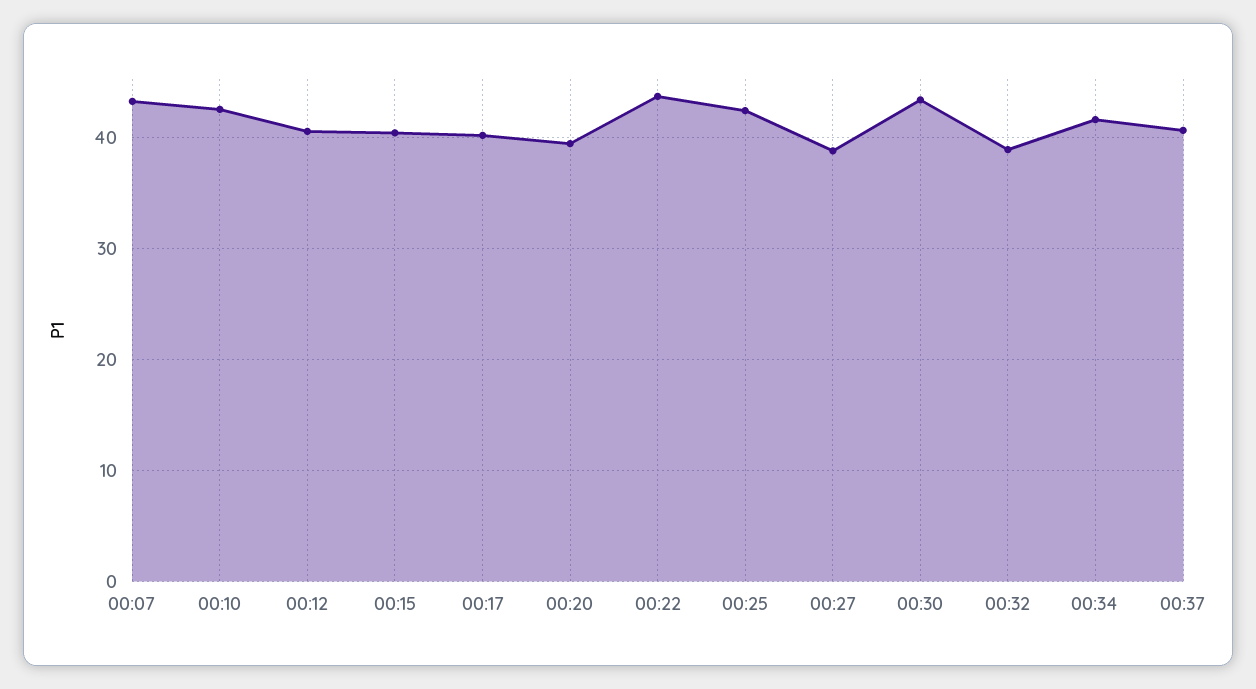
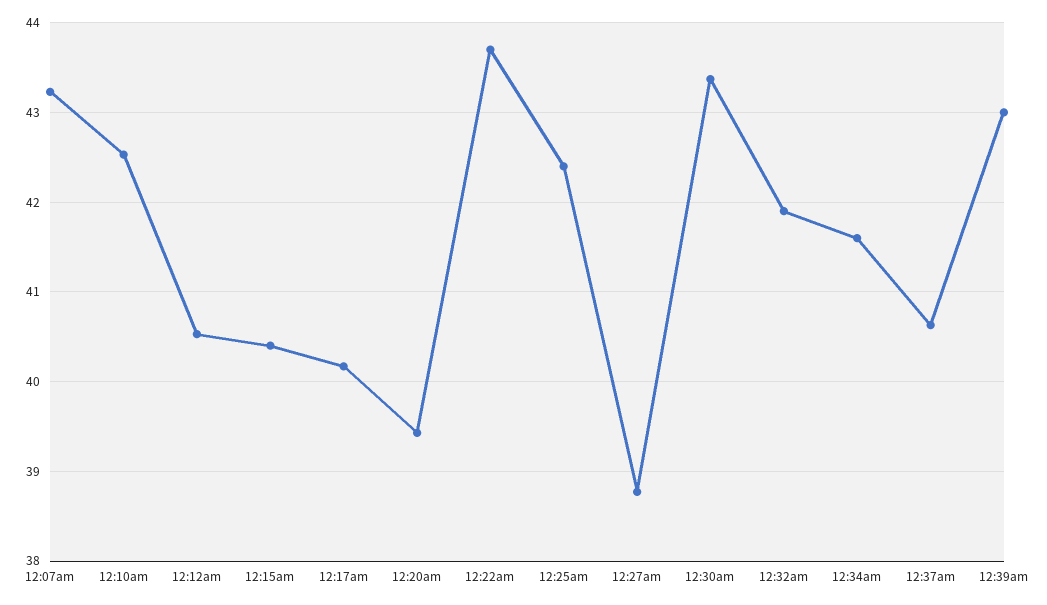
00:32: 39 -> 41.9
12:39am: none -> 43

